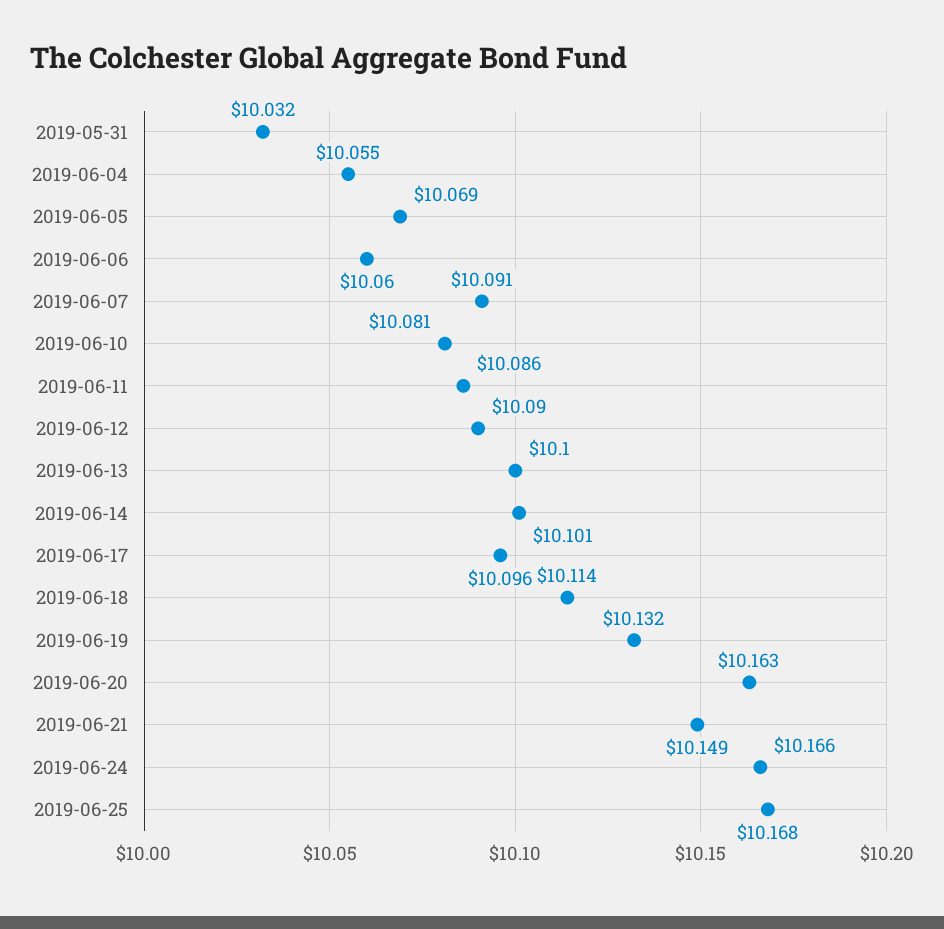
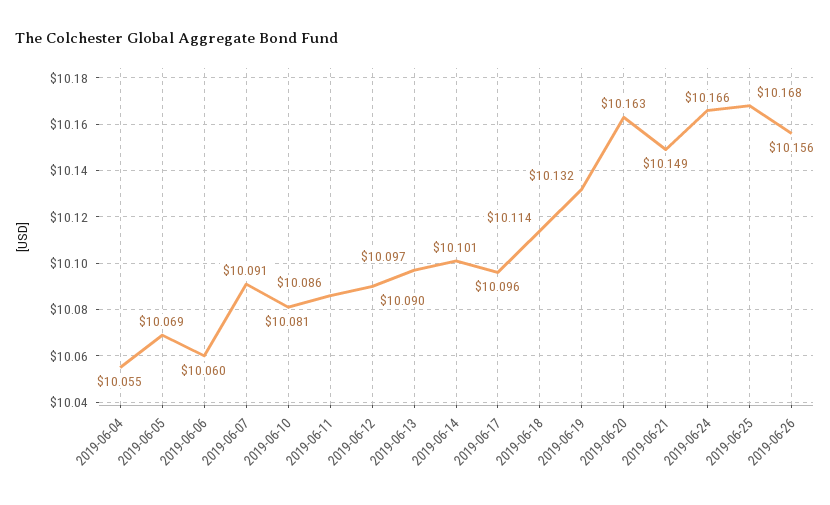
2019-05-31: 10.032 -> none
2019-06-13: 10.1 -> 10.097
2019-06-26: none -> 10.156

